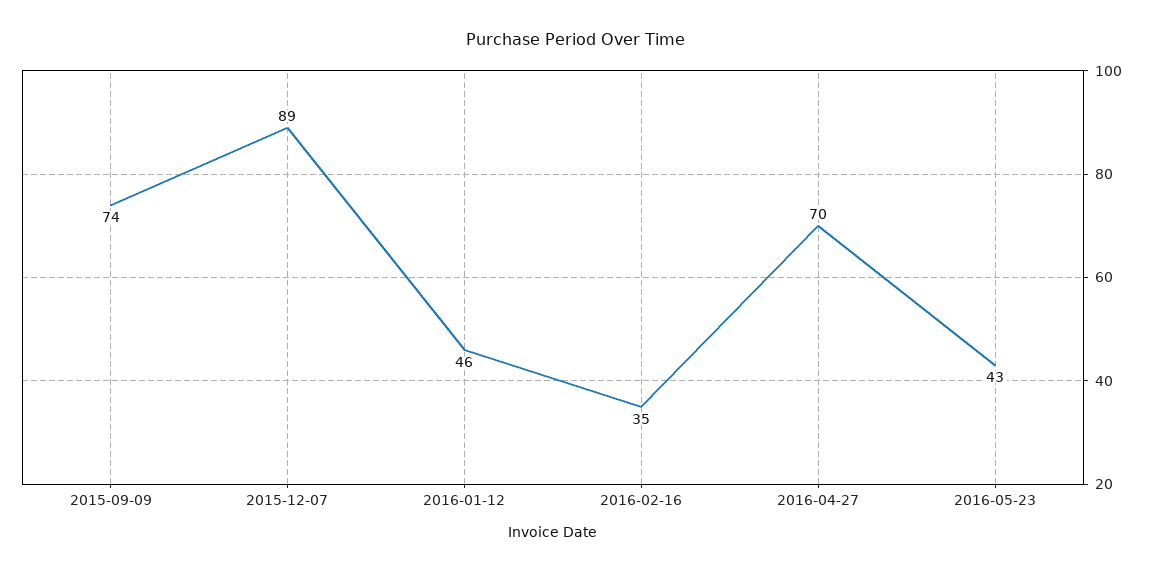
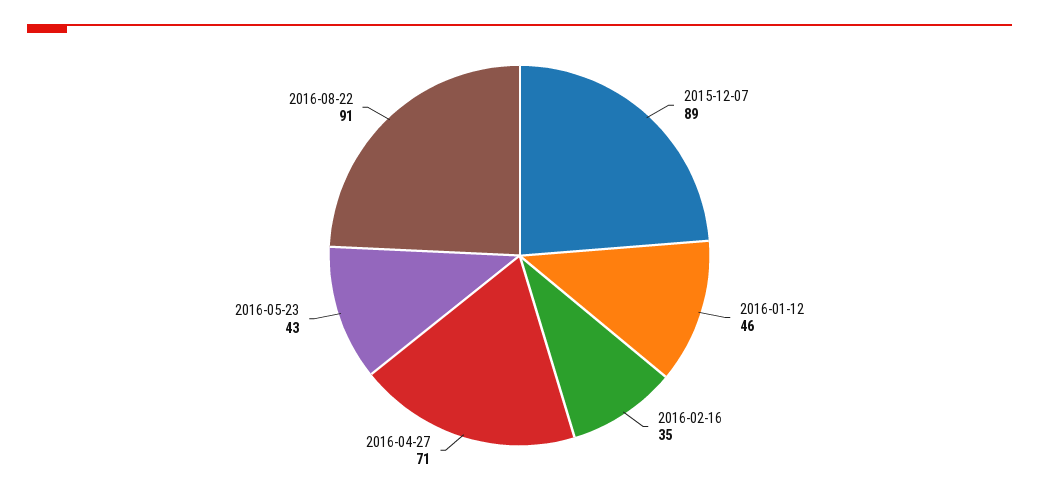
2015-09-09: 74 -> none
2016-04-27: 70 -> 71
2016-08-22: none -> 91

